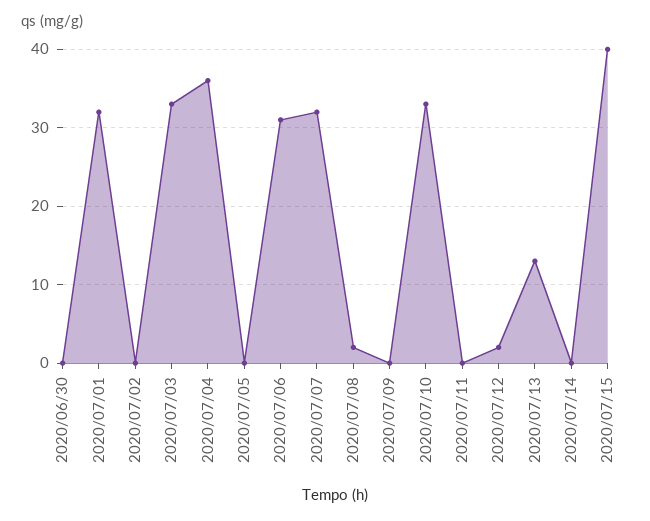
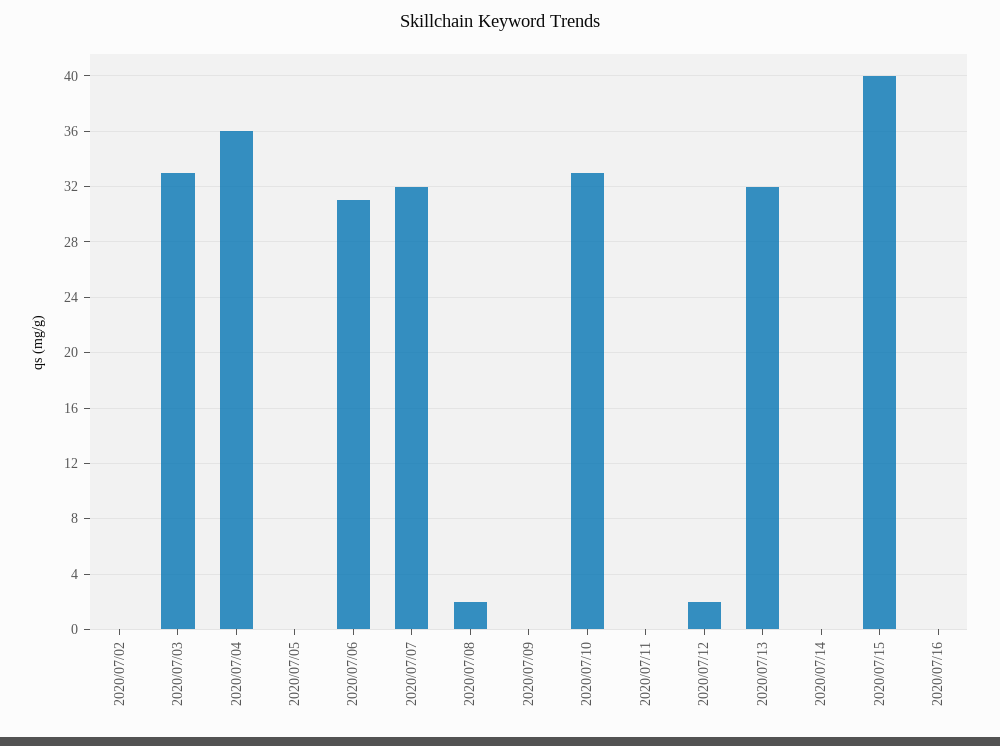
2020/06/30: 0 -> none
2020/07/01: 32 -> none
2020/07/13: 13 -> 32
2020/07/16: none -> 0

